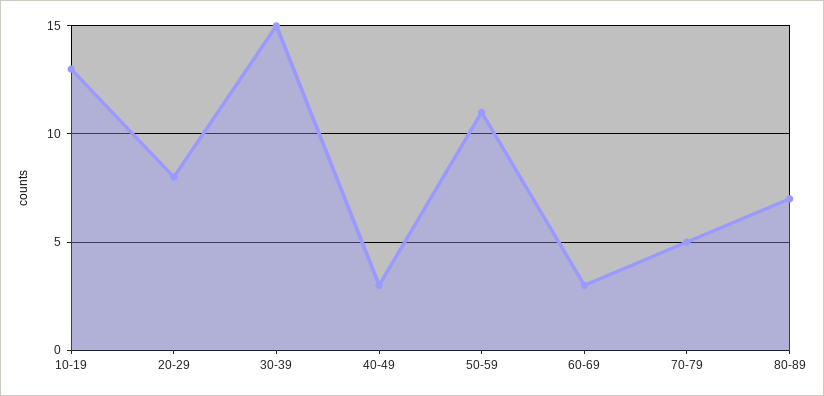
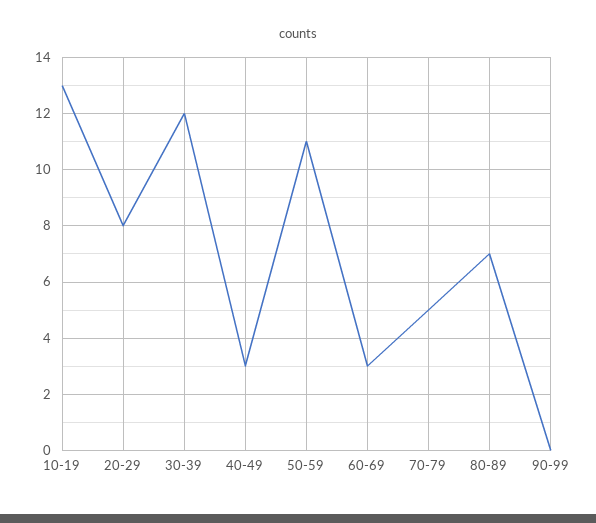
30-39: 15 -> 12
90-99: none -> 0

